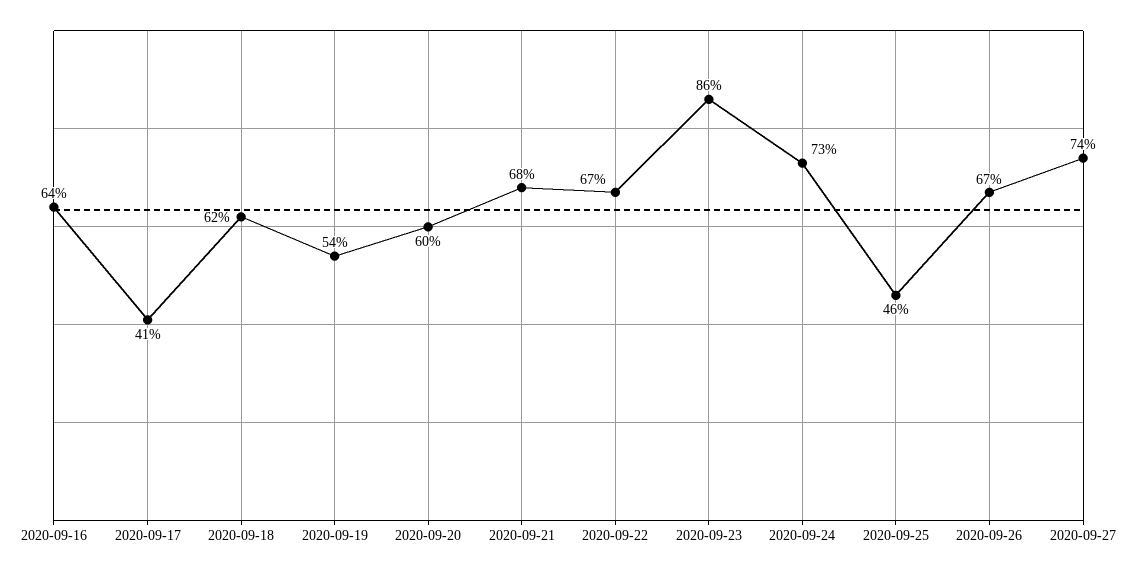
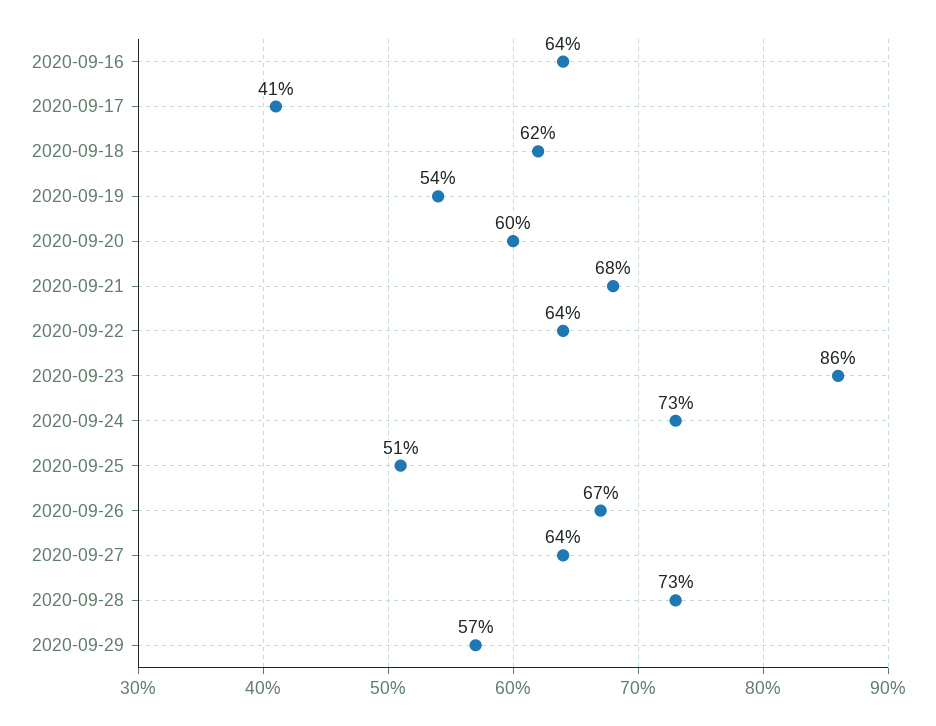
2020-09-22: 67 -> 64
2020-09-25: 46 -> 51
2020-09-27: 74 -> 64
2020-09-28: none -> 73
2020-09-29: none -> 57

